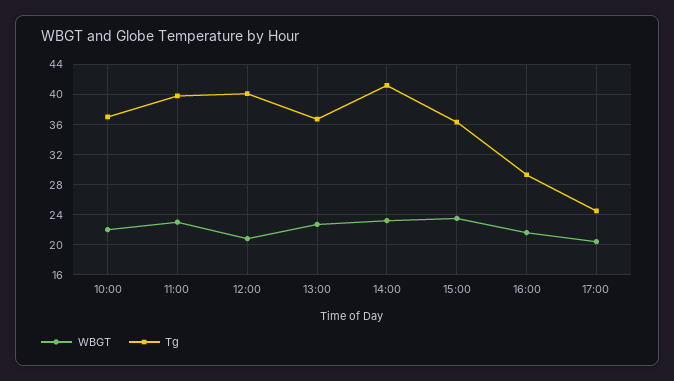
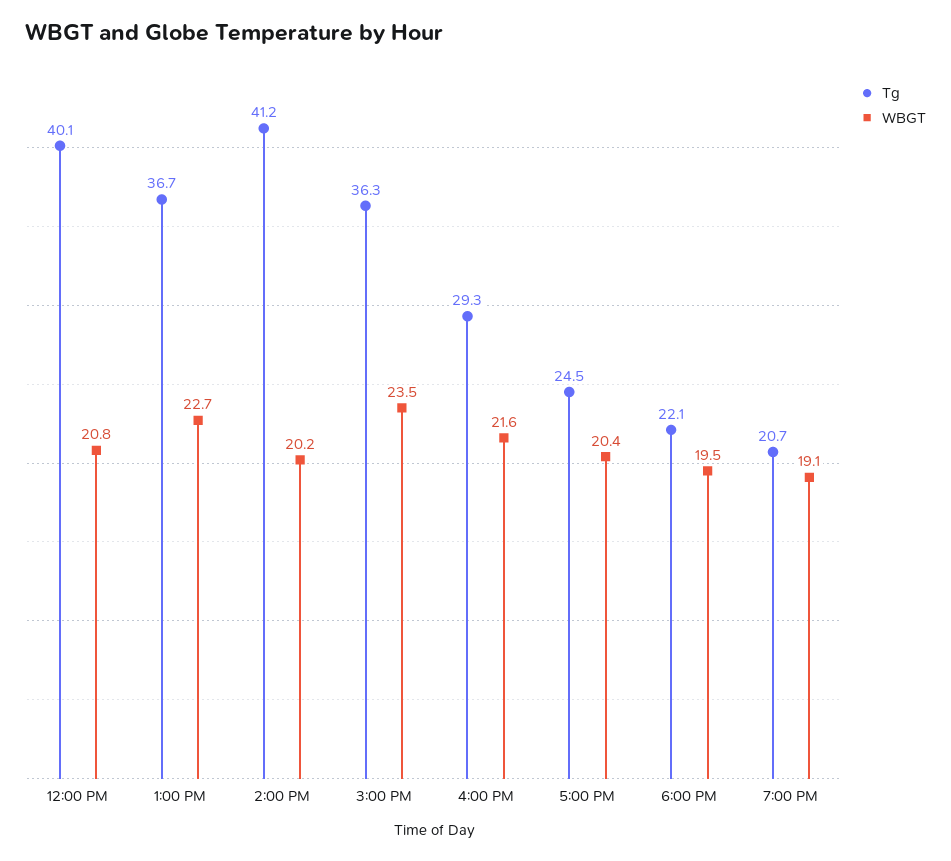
WBGT, 10:00: 22 -> none
Tg, 10:00: 37 -> none
WBGT, 11:00: 23 -> none
Tg, 11:00: 40 -> none
WBGT, 14:00: 23 -> 20.2
Tg, 6:00 PM: none -> 22.1
WBGT, 6:00 PM: none -> 19.5
Tg, 7:00 PM: none -> 20.7
WBGT, 7:00 PM: none -> 19.1

